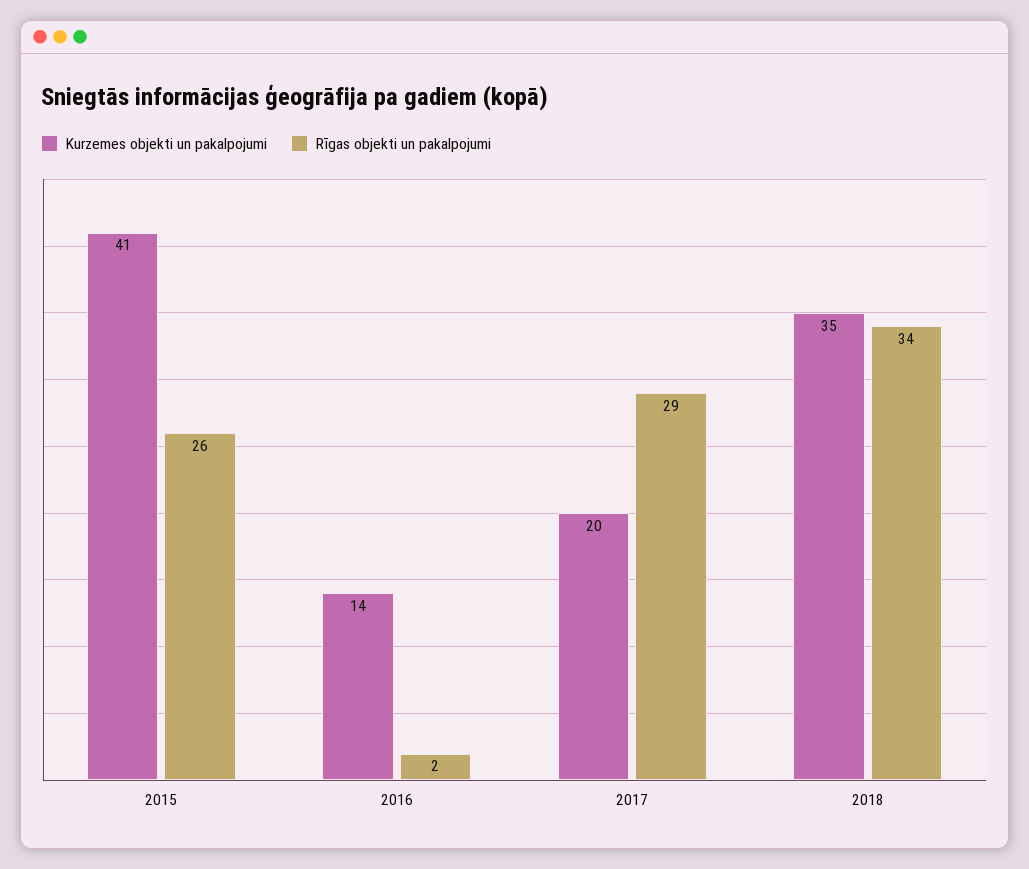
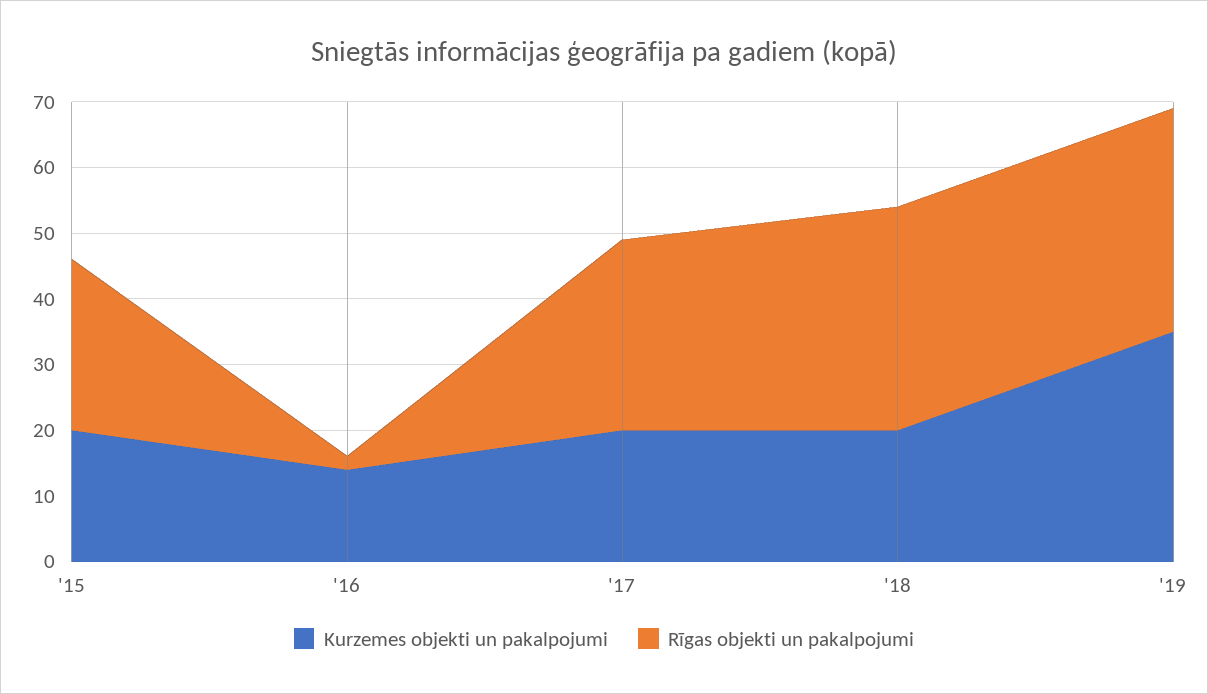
Kurzemes objekti un pakalpojumi, 2015: 41 -> 20
Kurzemes objekti un pakalpojumi, 2018: 35 -> 20
Kurzemes objekti un pakalpojumi, '19: none -> 35
Rīgas objekti un pakalpojumi, '19: none -> 35

